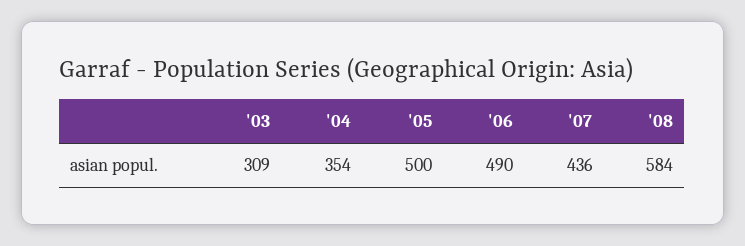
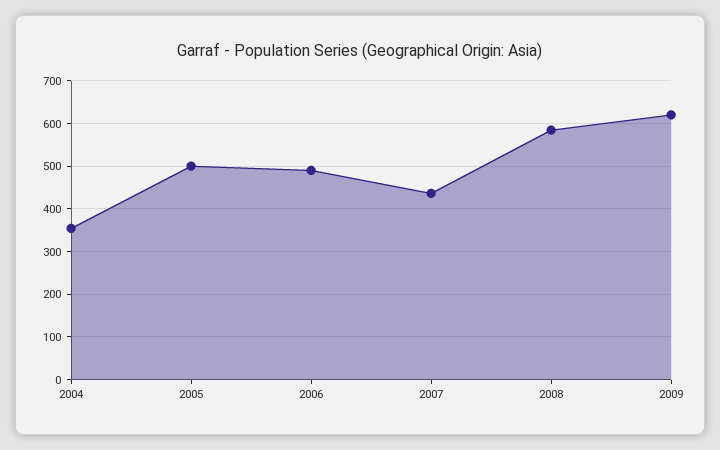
'03: 309 -> none
2009: none -> 620

